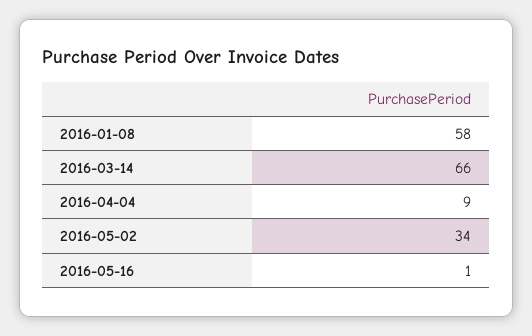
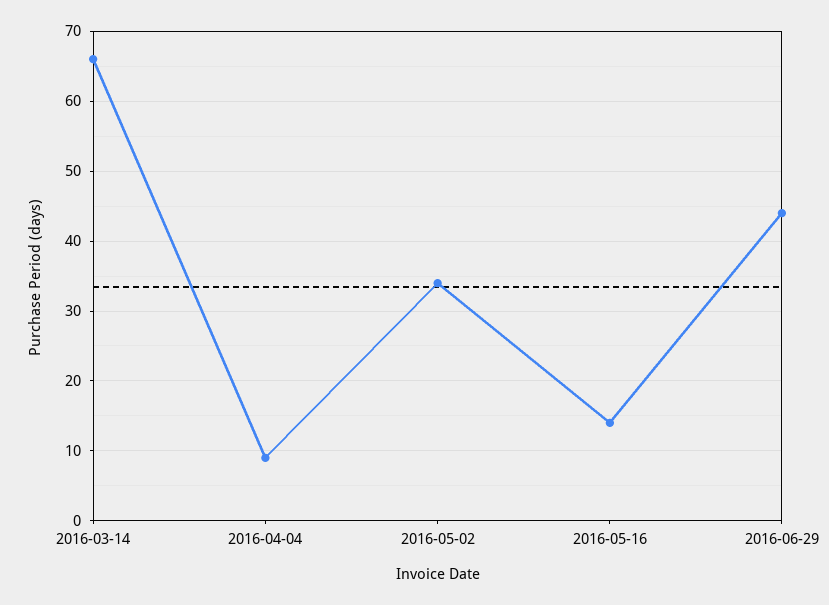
2016-01-08: 58 -> none
2016-05-16: 1 -> 14
2016-06-29: none -> 44

